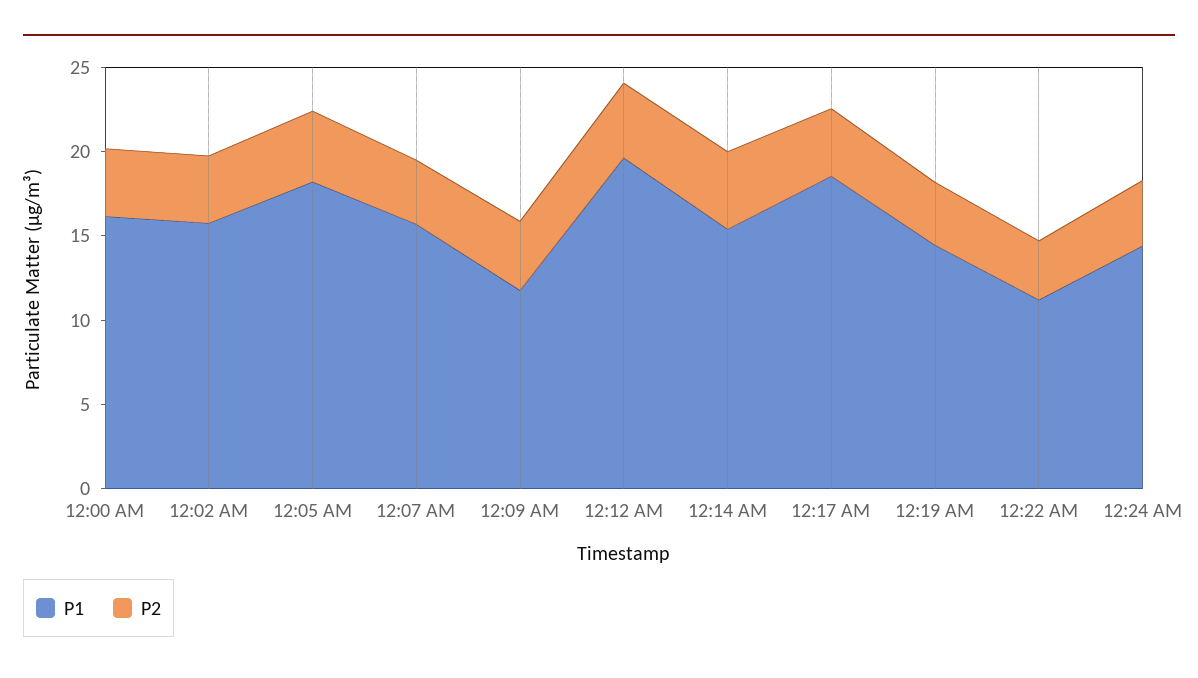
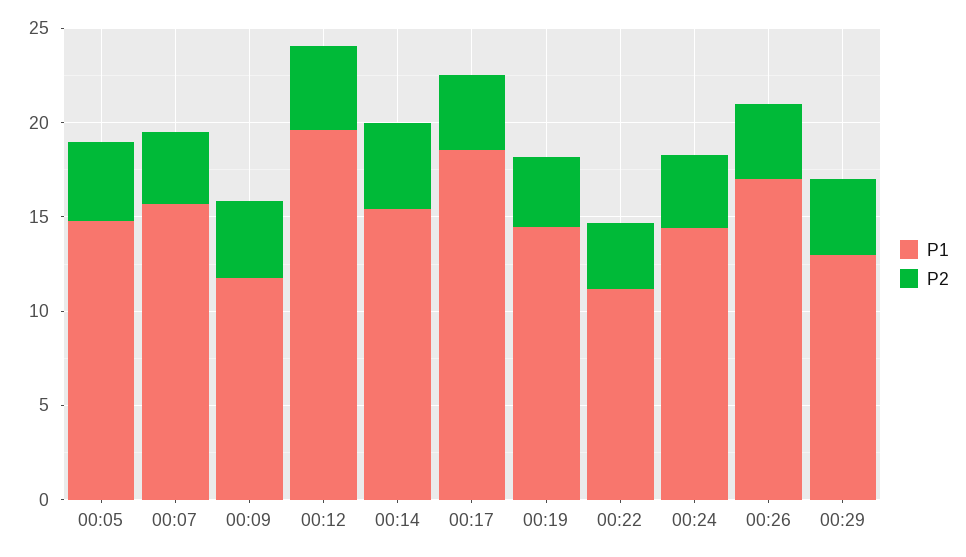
P1, 12:00 AM: 16 -> none
P2, 12:00 AM: 4 -> none
P1, 12:02 AM: 16 -> none
P2, 12:02 AM: 4 -> none
P1, 12:05 AM: 18 -> 15
P1, 00:26: none -> 17
P2, 00:26: none -> 4
P1, 00:29: none -> 13
P2, 00:29: none -> 4

